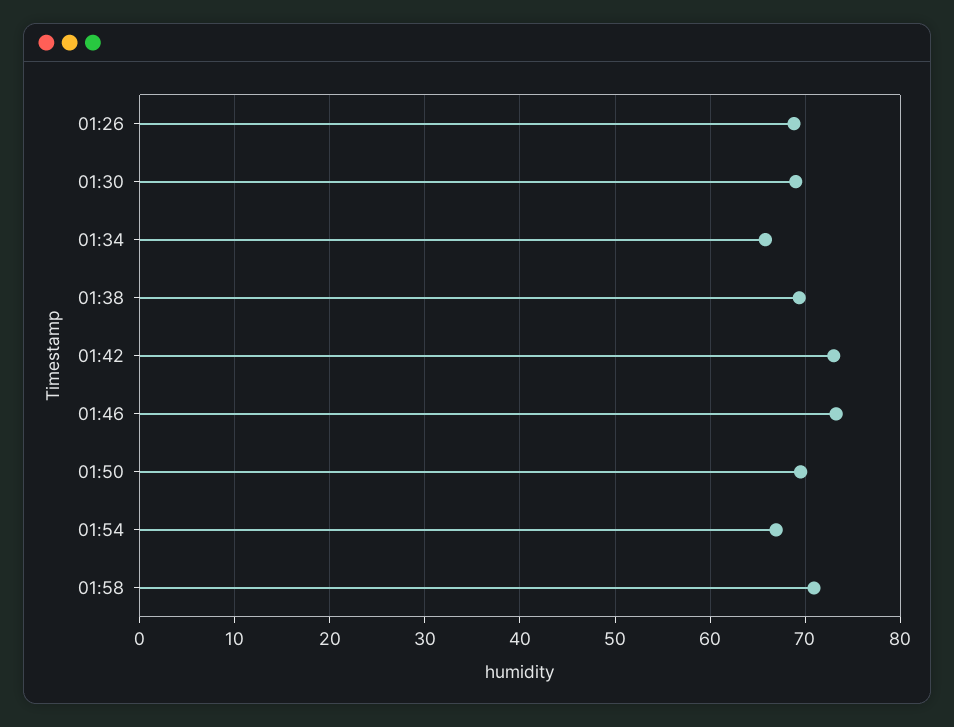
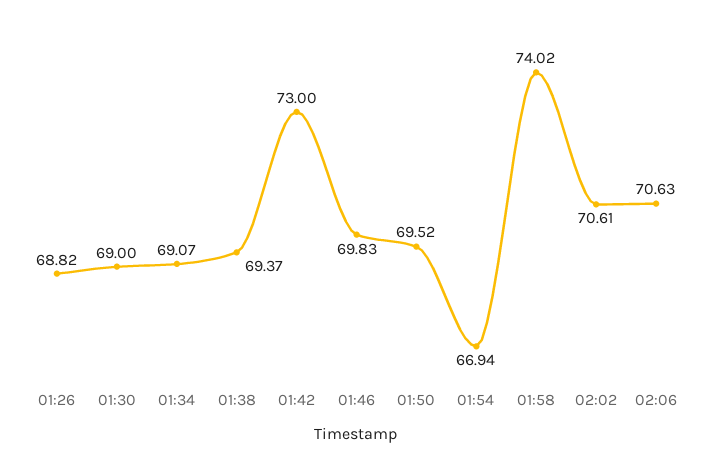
01:34: 66 -> 69.07
01:46: 73 -> 69.83
01:58: 71 -> 74.02
02:02: none -> 70.61
02:06: none -> 70.63

